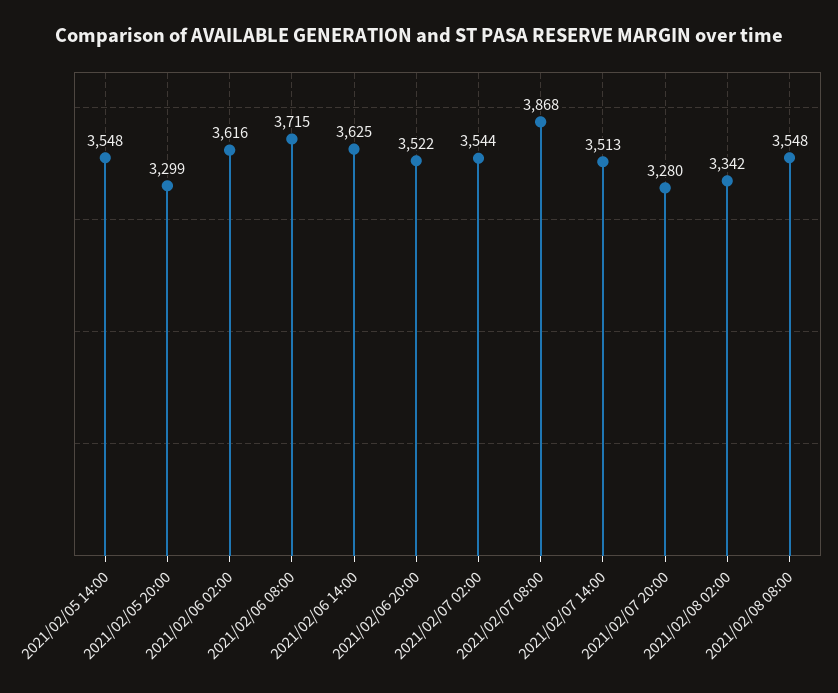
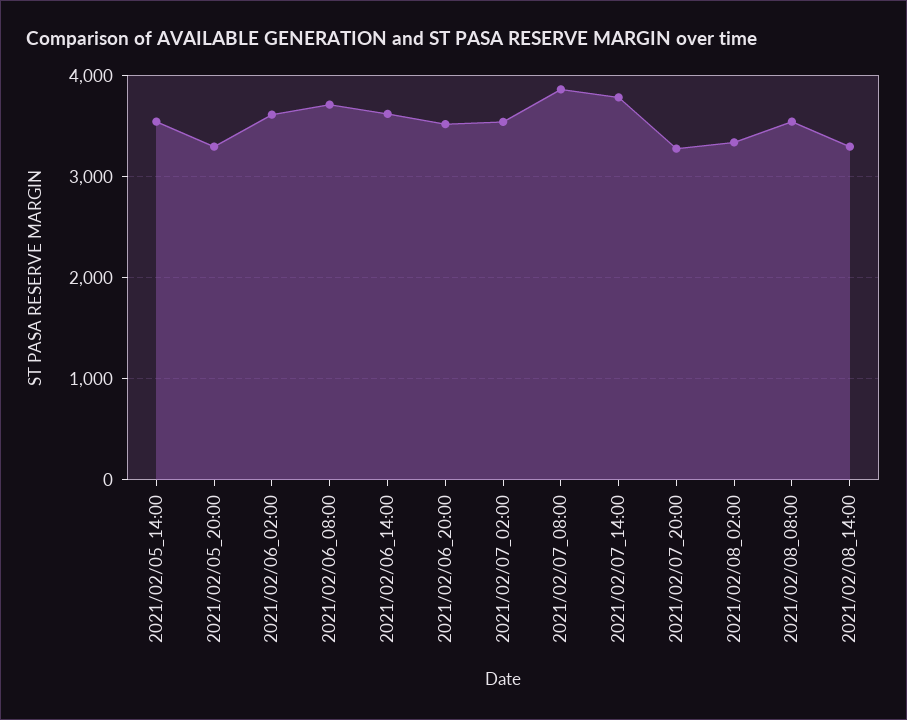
2021/02/07 14:00: 3513 -> 3800
2021/02/08_14:00: none -> 3300

